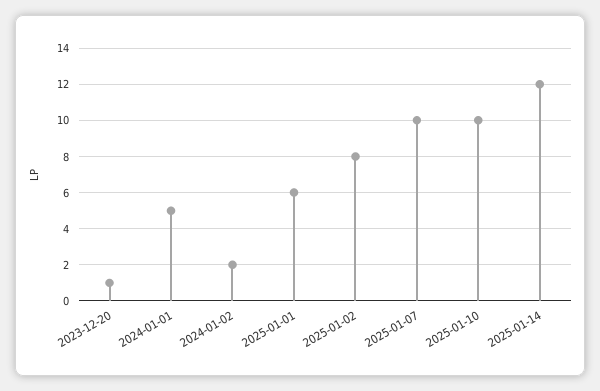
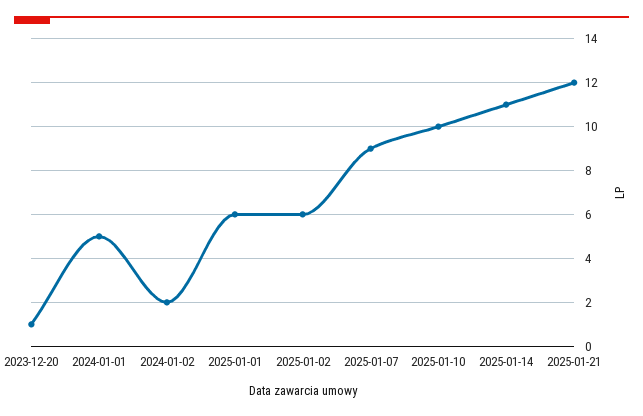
2025-01-02: 8 -> 6
2025-01-07: 10 -> 9
2025-01-14: 12 -> 11
2025-01-21: none -> 12

